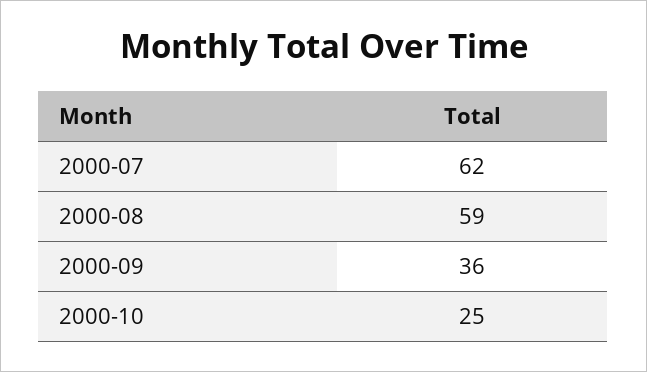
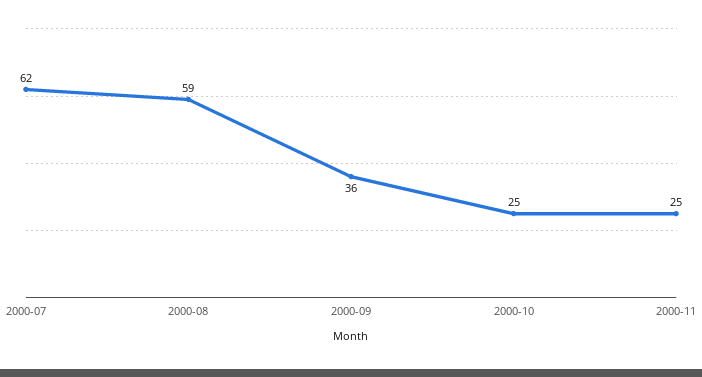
2000-11: none -> 25

